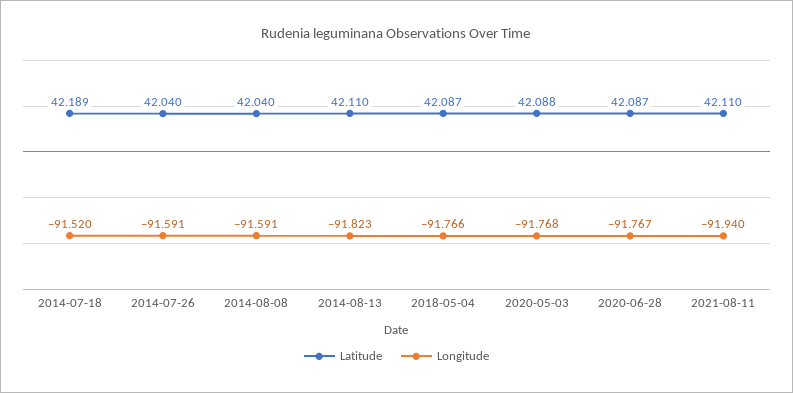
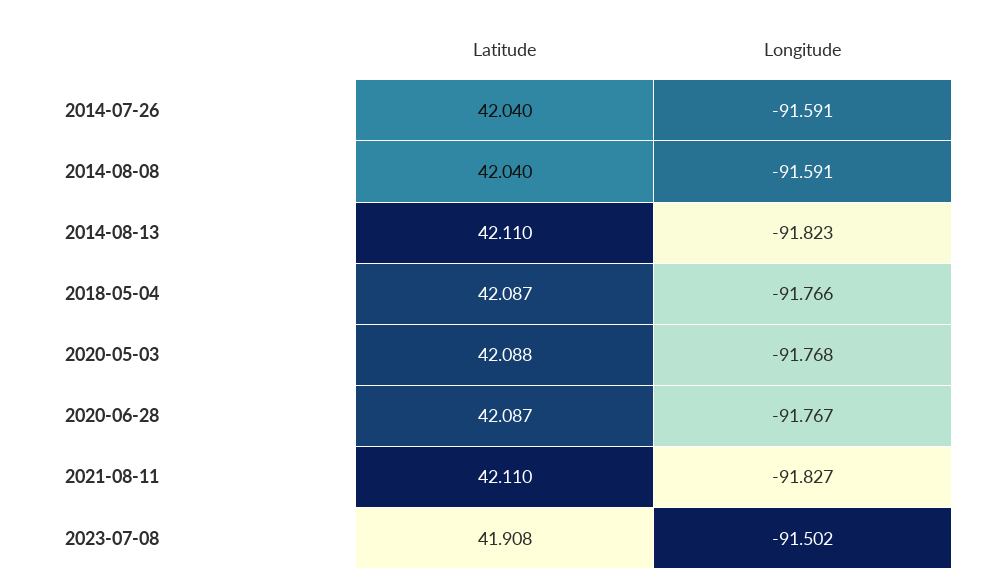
Latitude, 2014-07-18: 42.189 -> none
Longitude, 2014-07-18: -91.52 -> none
Longitude, 2021-08-11: -91.94 -> -91.827
Latitude, 2023-07-08: none -> 41.908
Longitude, 2023-07-08: none -> -91.502

